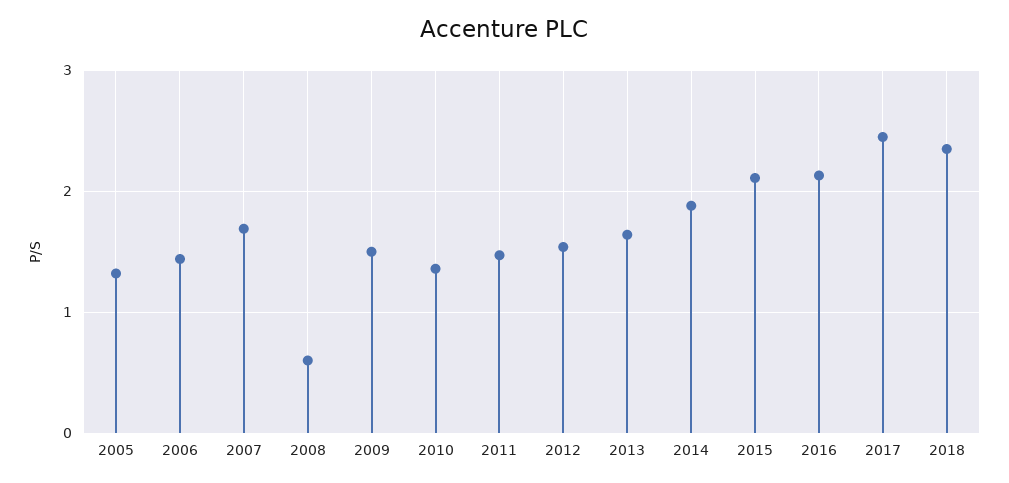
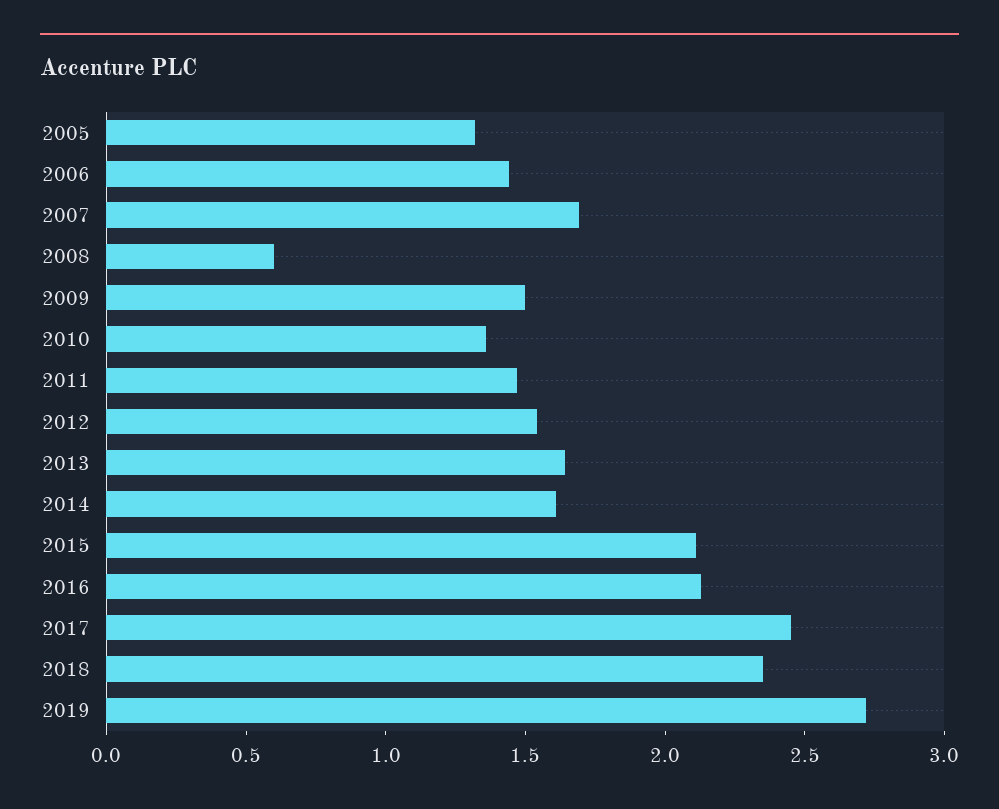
2014: 1.9 -> 1.6
2019: none -> 2.7

